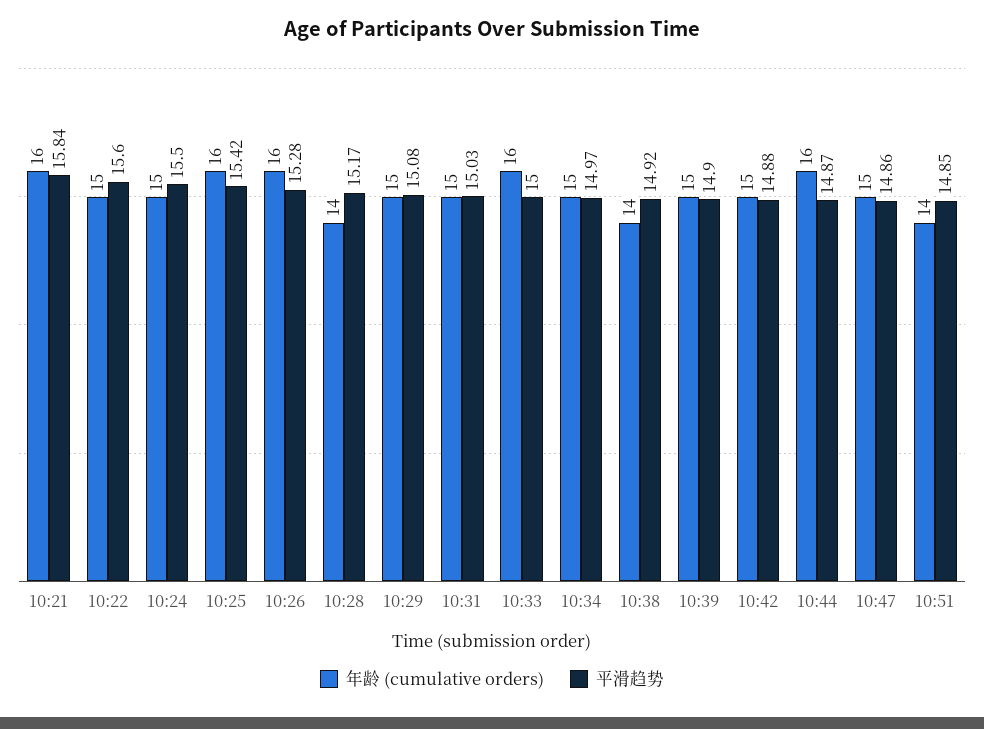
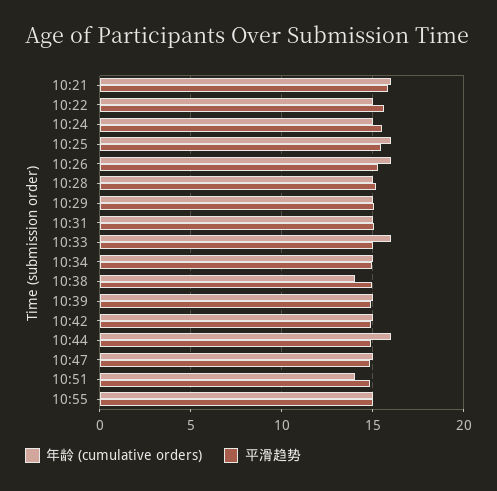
年龄 (cumulative orders), 10:28: 14 -> 15
年龄 (cumulative orders), 10:55: none -> 15
平滑趋势, 10:55: none -> 15

